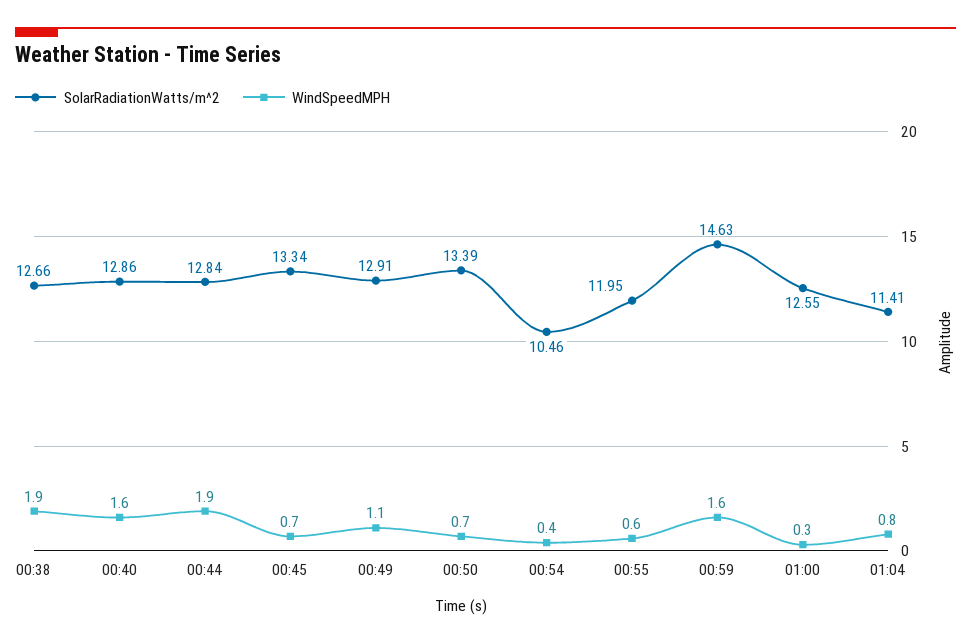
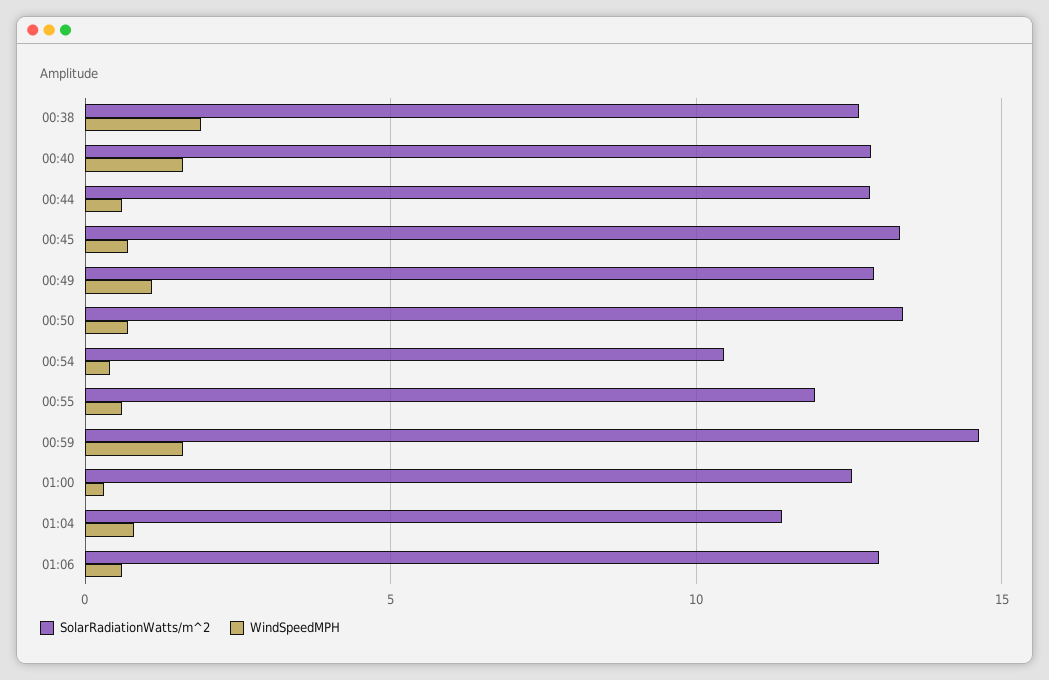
WindSpeedMPH, 00:44: 1.9 -> 0.5
SolarRadiationWatts/m^2, 01:06: none -> 13
WindSpeedMPH, 01:06: none -> 0.5

